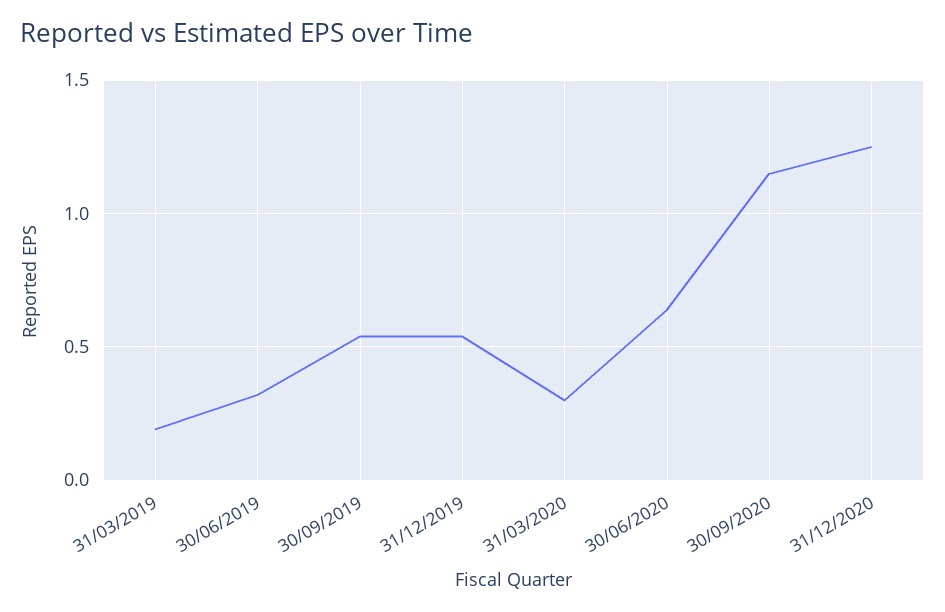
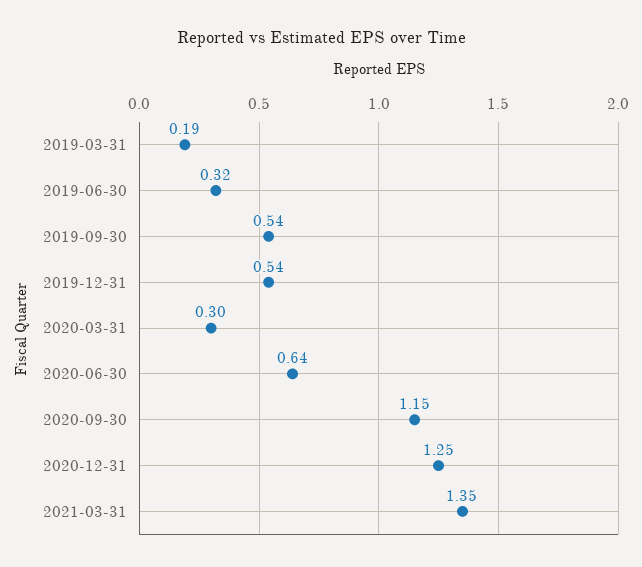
2021-03-31: none -> 1.35

